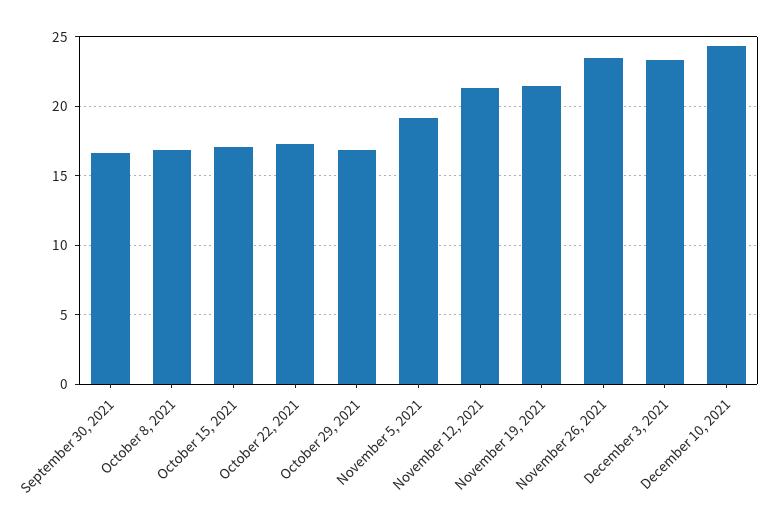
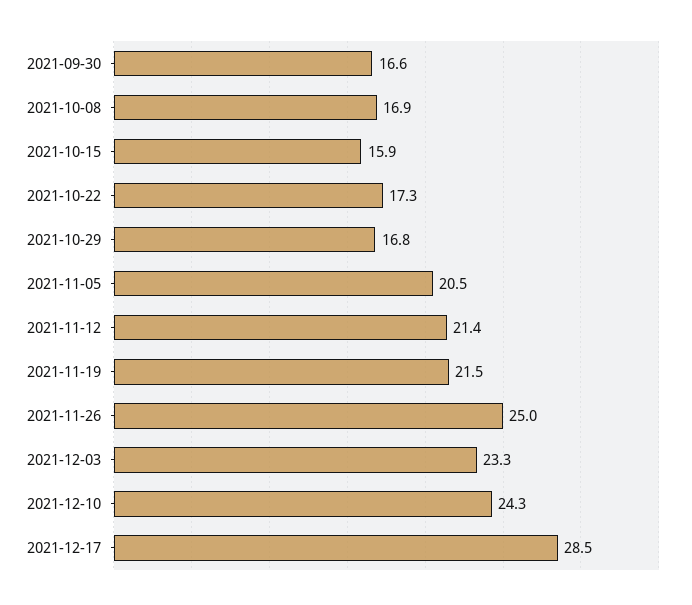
October 15, 2021: 17 -> 15.9
November 5, 2021: 19 -> 20.5
November 26, 2021: 23.5 -> 25
2021-12-17: none -> 28.5

